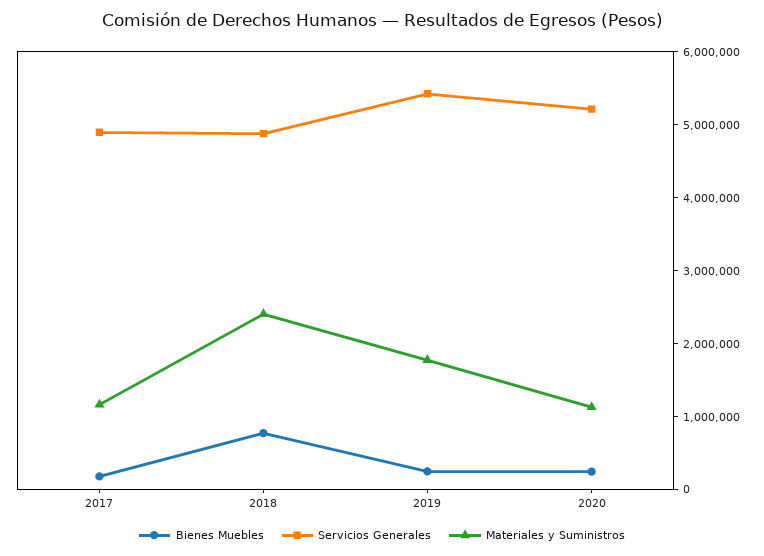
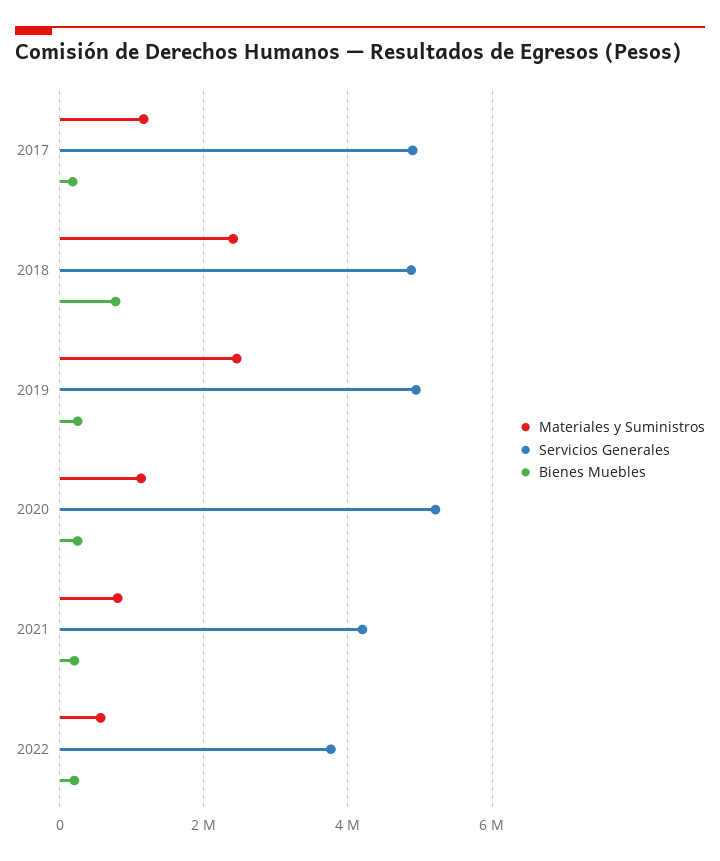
Servicios Generales, 2019: 5400000 -> 5000000
Materiales y Suministros, 2019: 1800000 -> 2400000
Materiales y Suministros, 2021: none -> 800000
Servicios Generales, 2021: none -> 4200000
Bienes Muebles, 2021: none -> 200000
Materiales y Suministros, 2022: none -> 600000
Servicios Generales, 2022: none -> 3800000
Bienes Muebles, 2022: none -> 200000

